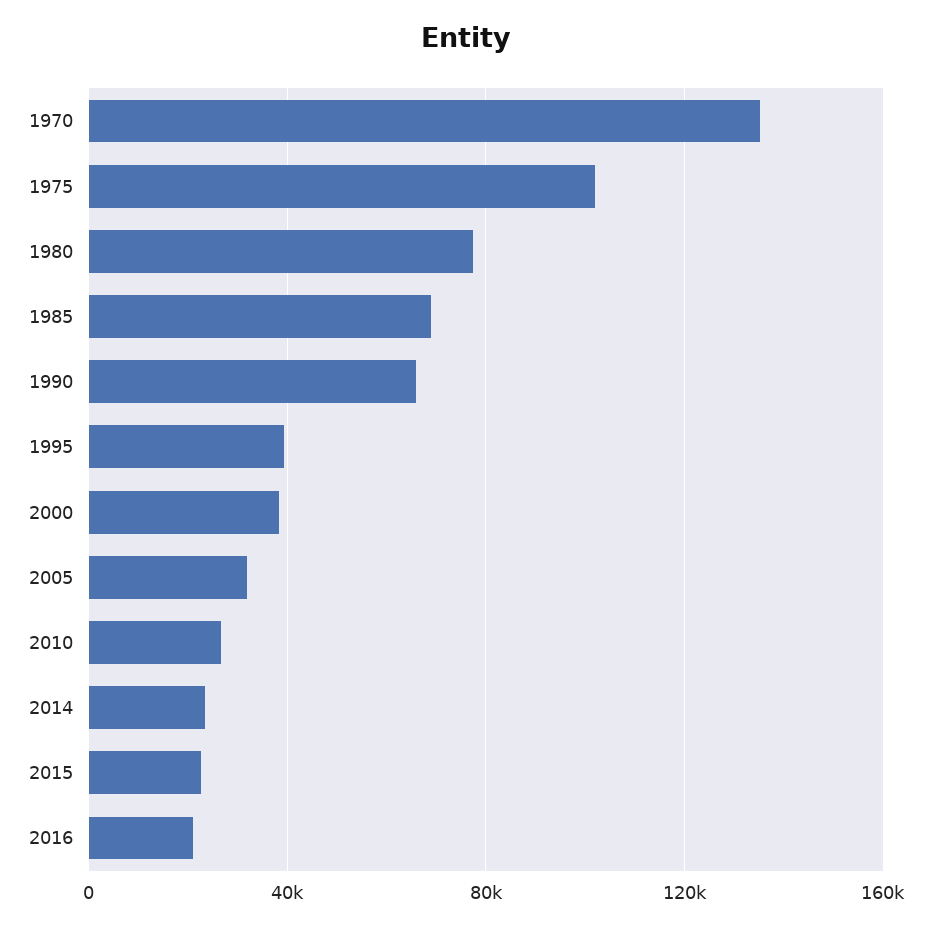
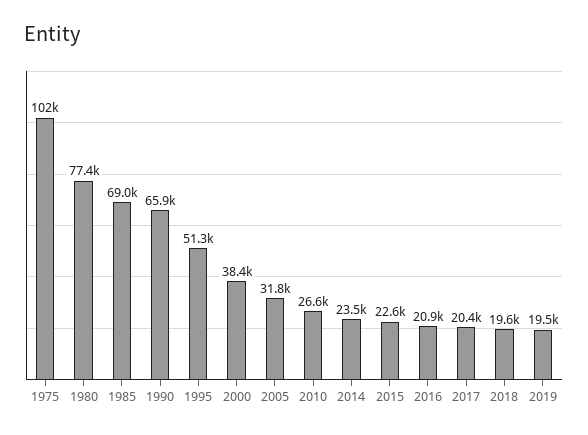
1970: 135000 -> none
1995: 40000 -> 51300
2017: none -> 20400
2018: none -> 19600
2019: none -> 19500

